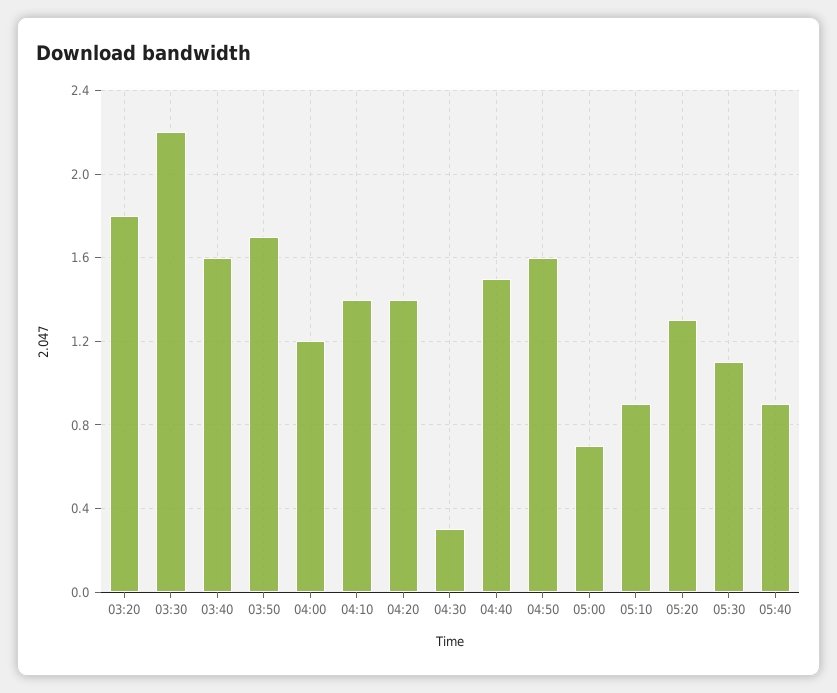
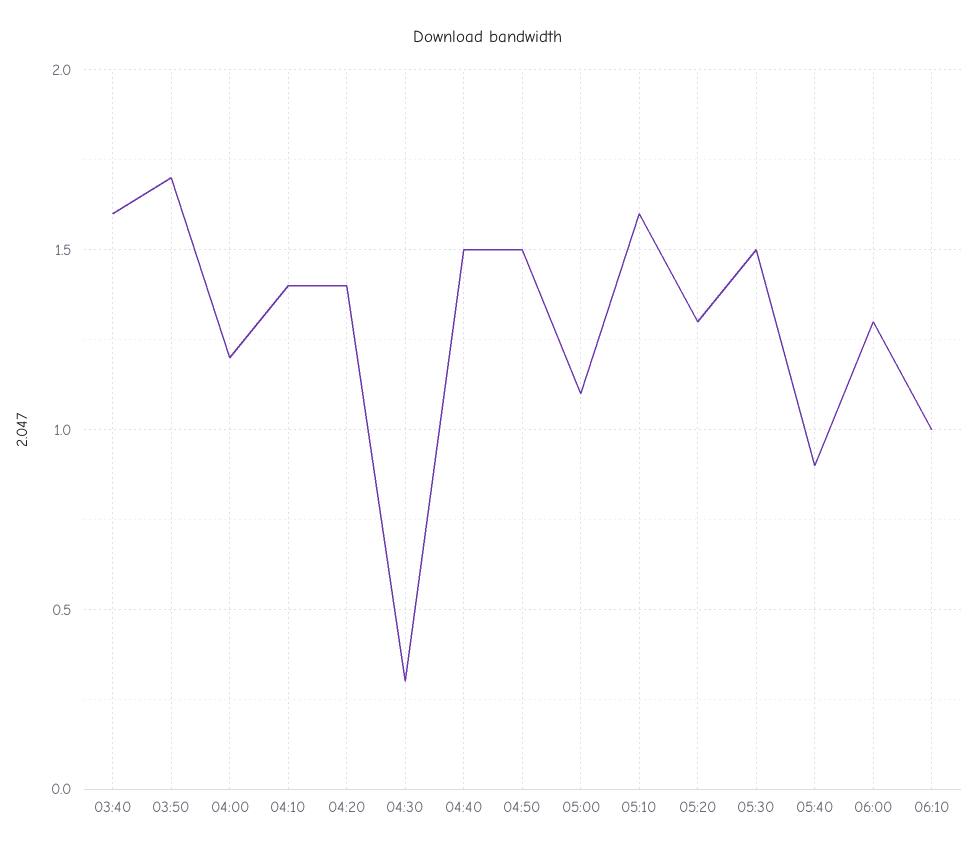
03:20: 1.8 -> none
03:30: 2.2 -> none
04:50: 1.6 -> 1.5
05:00: 0.7 -> 1.1
05:10: 0.9 -> 1.6
05:30: 1.1 -> 1.5
06:00: none -> 1.3
06:10: none -> 1

